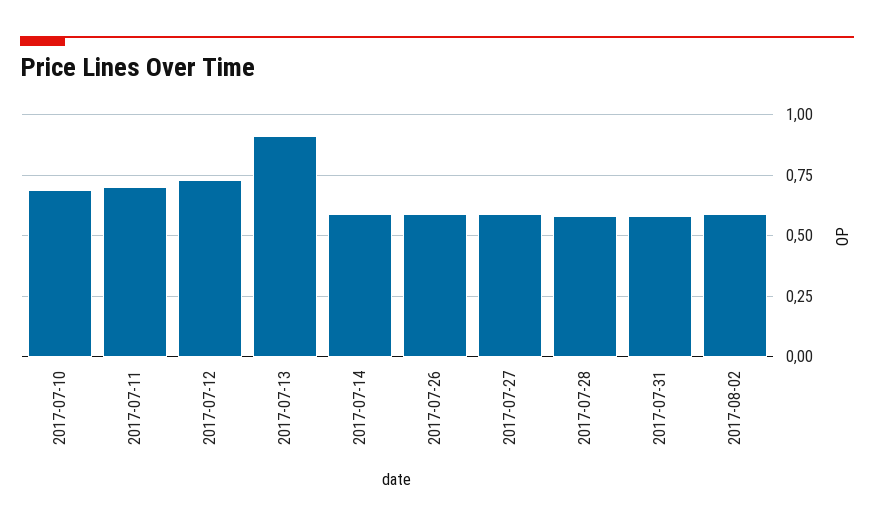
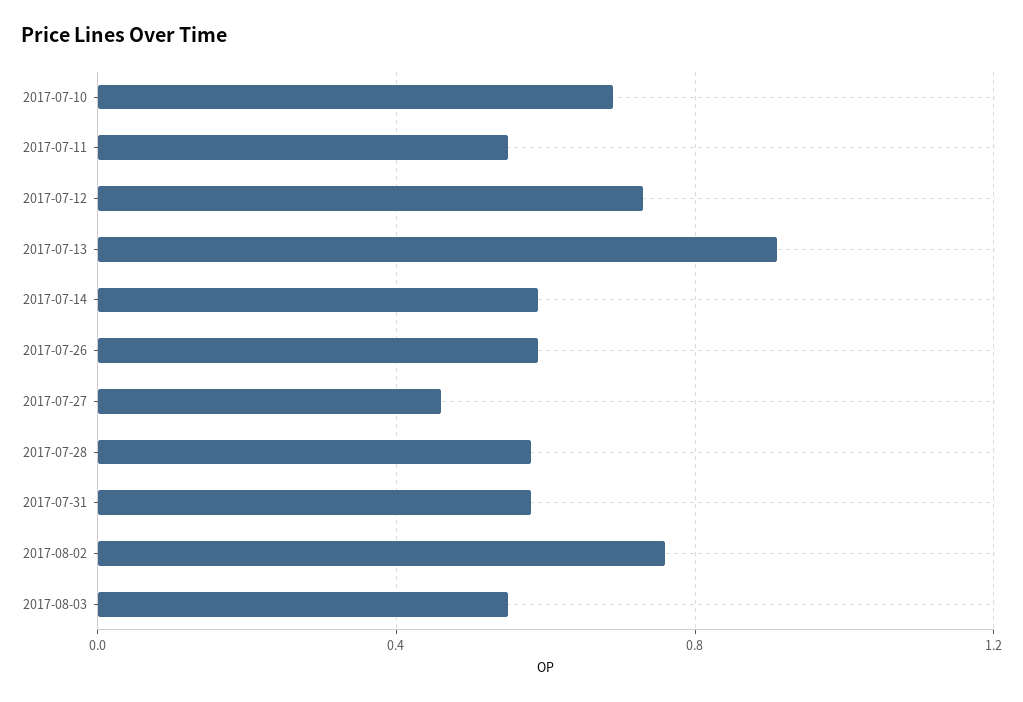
2017-07-11: 0.7 -> 0.55
2017-07-27: 0.6 -> 0.45
2017-08-02: 0.6 -> 0.75
2017-08-03: none -> 0.55

